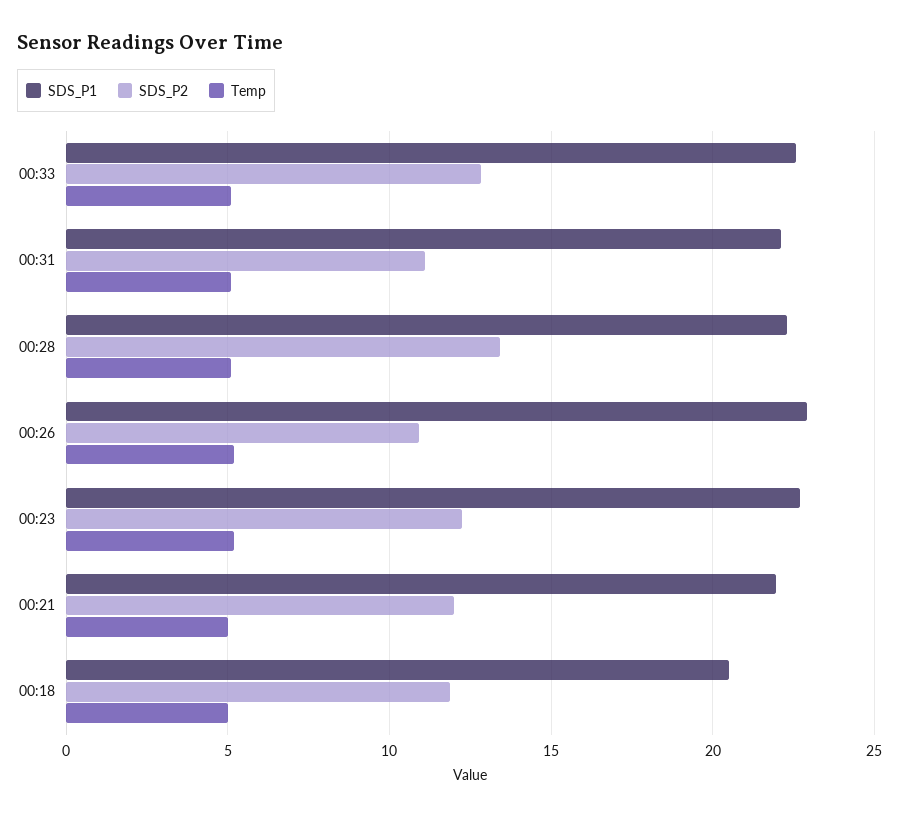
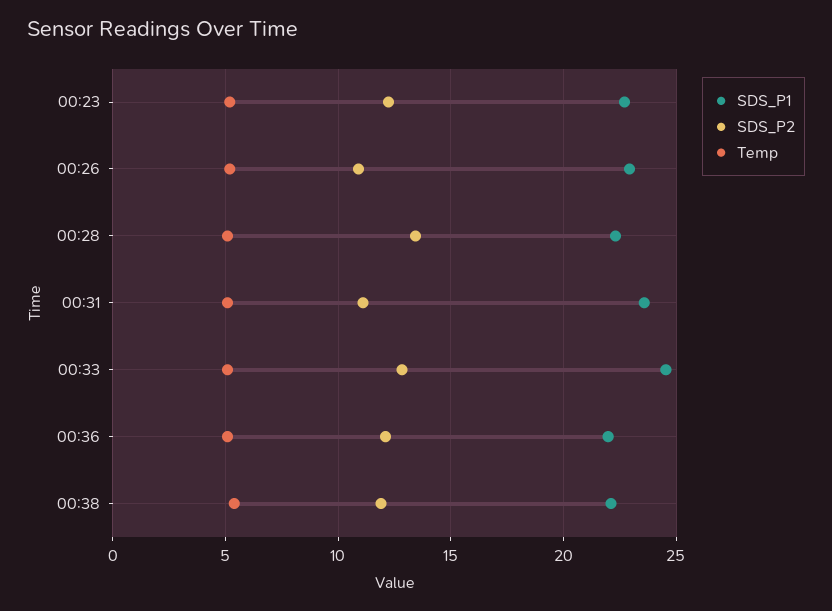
SDS_P1, 00:33: 22.5 -> 24.5
SDS_P1, 00:31: 22 -> 23.5
SDS_P1, 00:21: 22 -> none
SDS_P2, 00:21: 12 -> none
Temp, 00:21: 5 -> none
SDS_P1, 00:18: 20.5 -> none
SDS_P2, 00:18: 12 -> none
Temp, 00:18: 5 -> none
SDS_P1, 00:36: none -> 22
SDS_P2, 00:36: none -> 12
Temp, 00:36: none -> 5
SDS_P1, 00:38: none -> 22
SDS_P2, 00:38: none -> 12
Temp, 00:38: none -> 5.5

